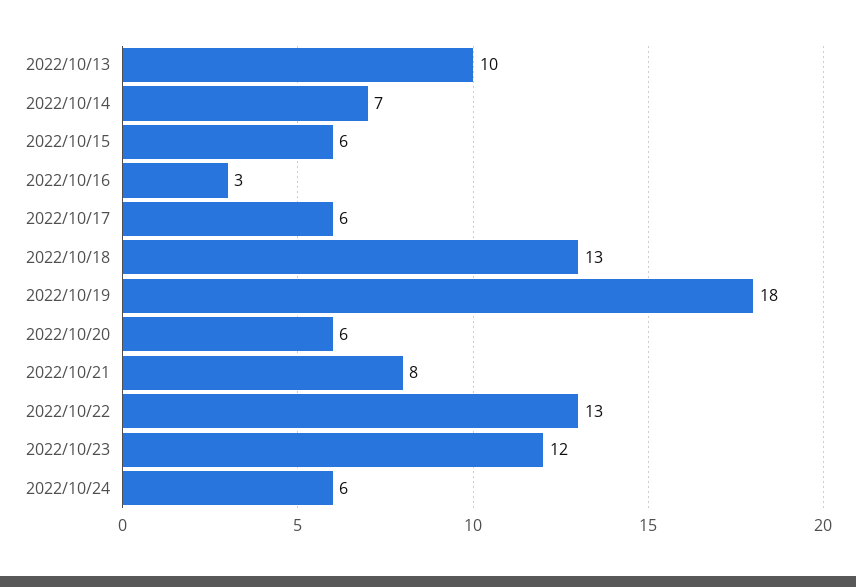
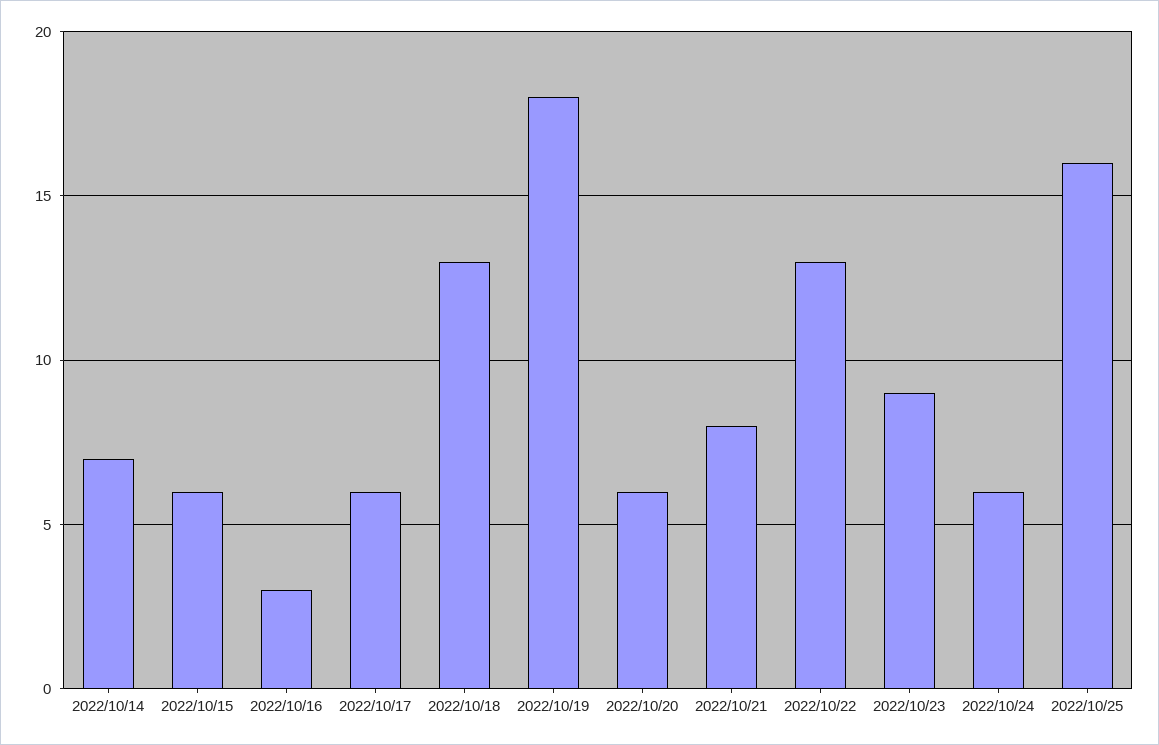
2022/10/13: 10 -> none
2022/10/23: 12 -> 9
2022/10/25: none -> 16

